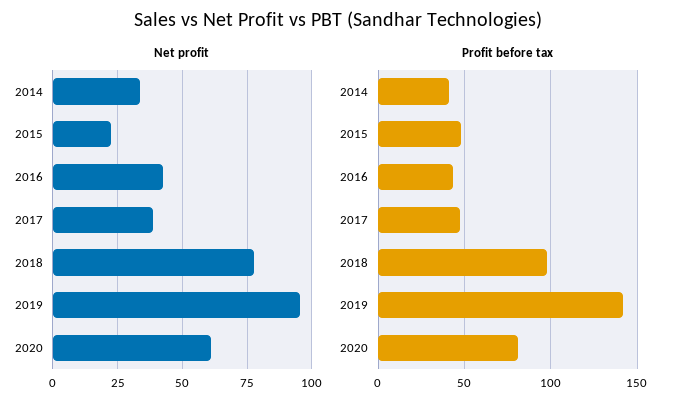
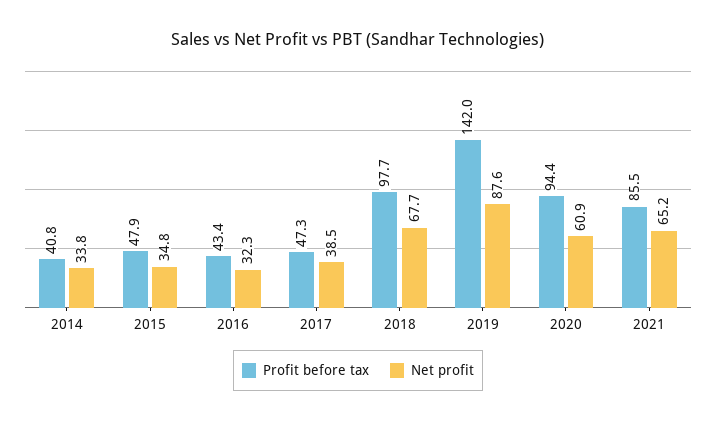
Net profit, 2015: 22.5 -> 34.8
Net profit, 2016: 42.5 -> 32.3
Net profit, 2018: 77.5 -> 67.7
Net profit, 2019: 95 -> 87.6
Profit before tax, 2020: 80 -> 94.4
Profit before tax, 2021: none -> 85.5
Net profit, 2021: none -> 65.2

